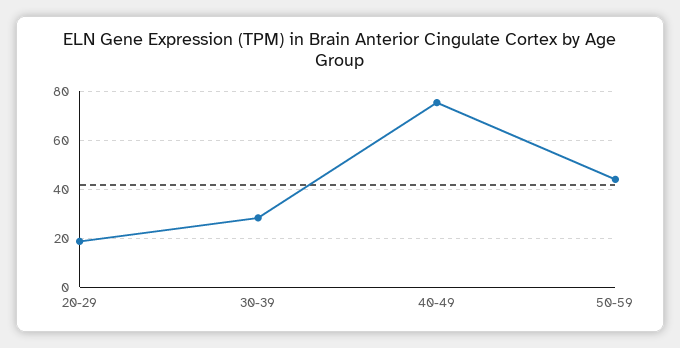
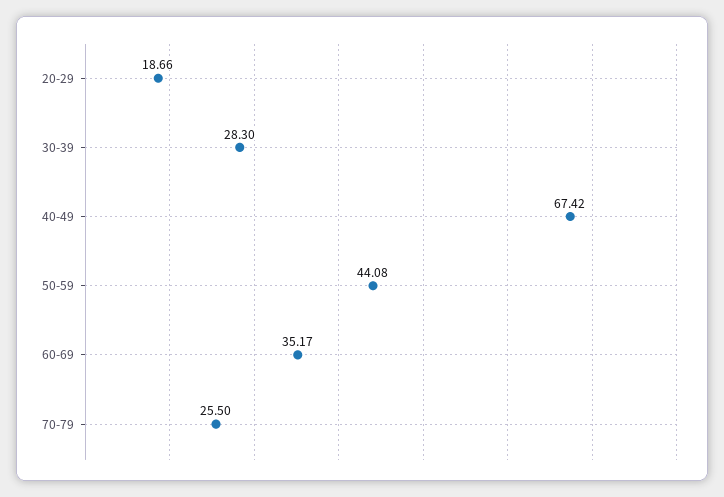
40-49: 75 -> 67.42
60-69: none -> 35.17
70-79: none -> 25.5

